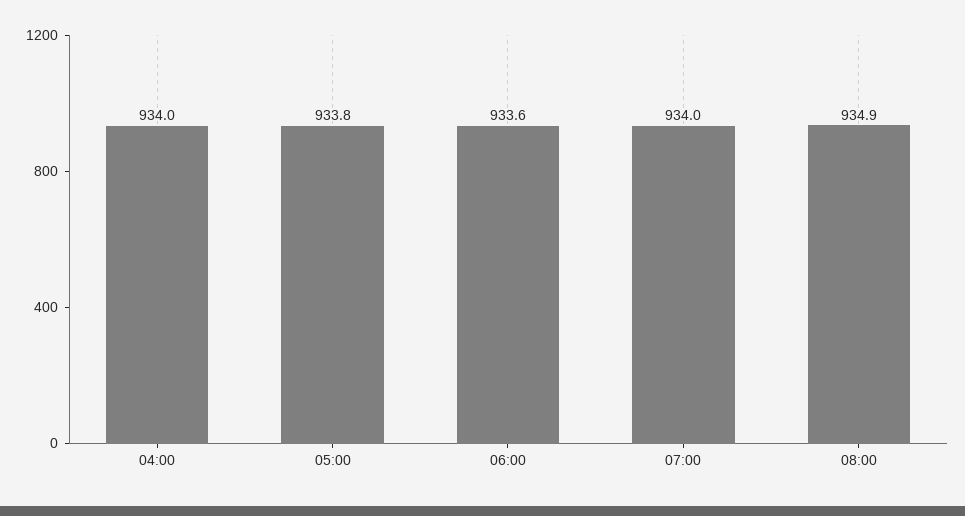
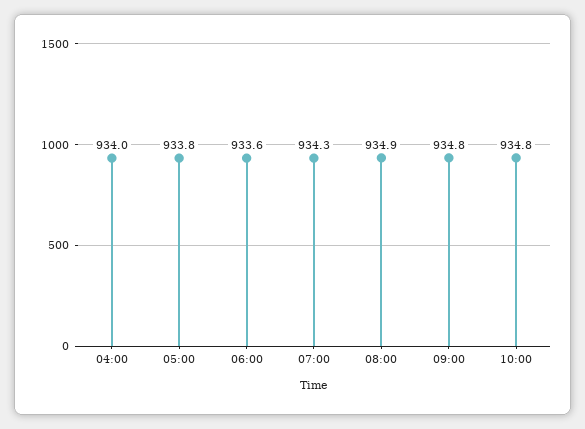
07:00: 934 -> 934.3
09:00: none -> 934.8
10:00: none -> 934.8

